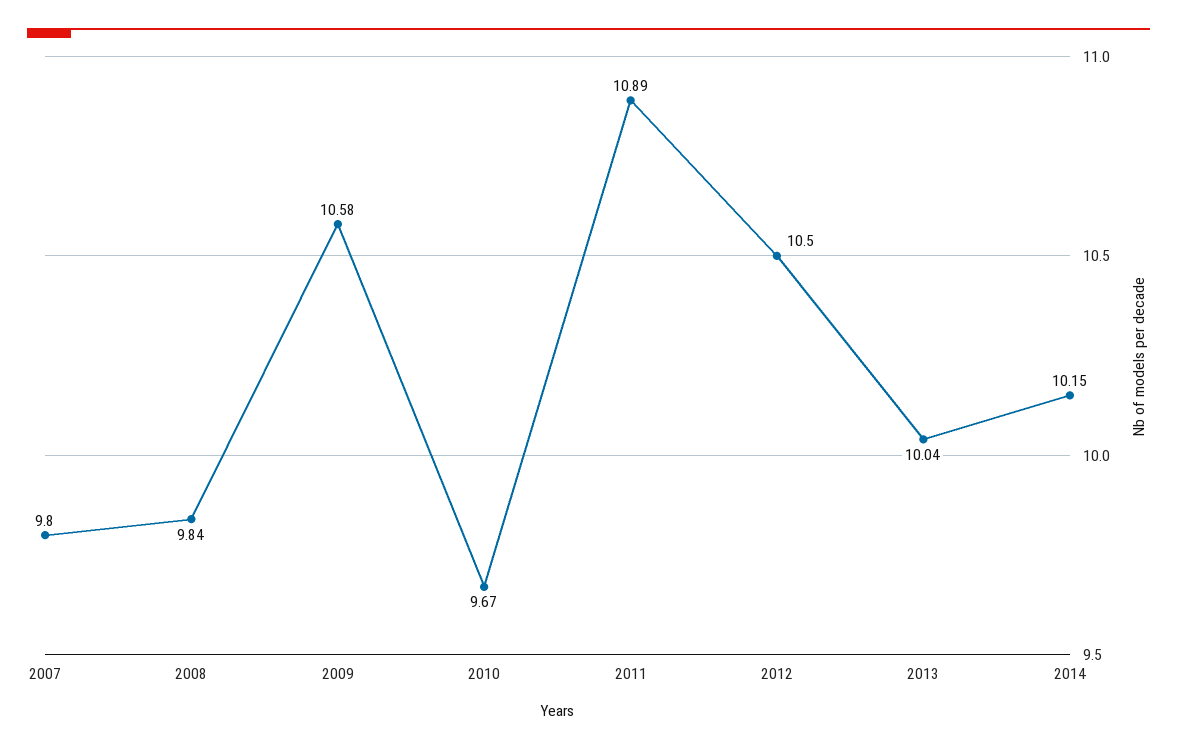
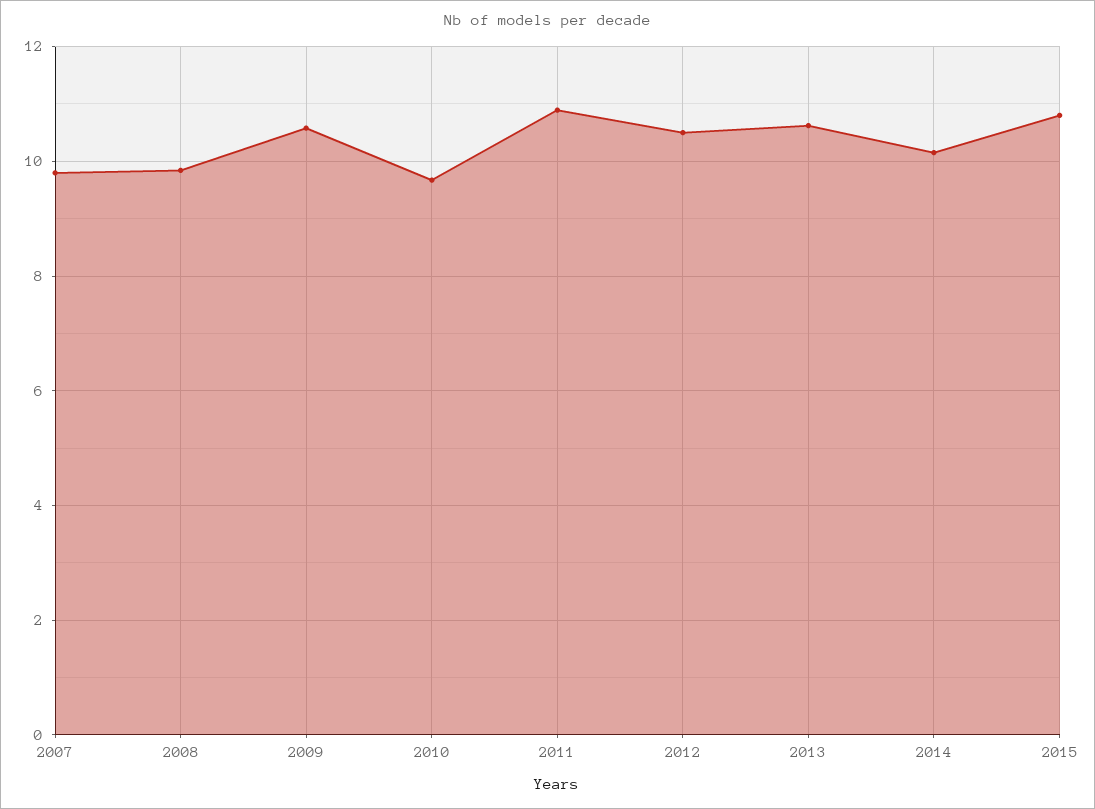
2013: 10.04 -> 10.6
2015: none -> 10.8

